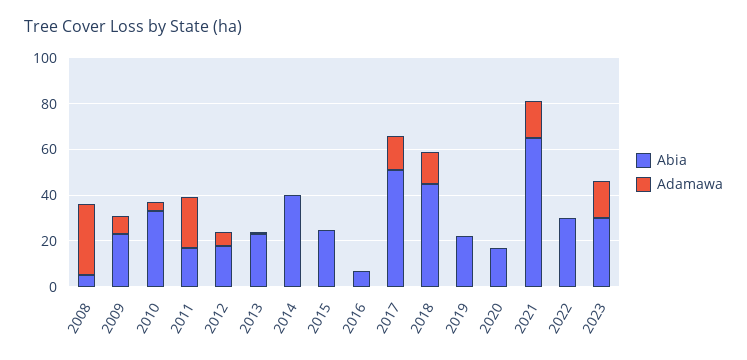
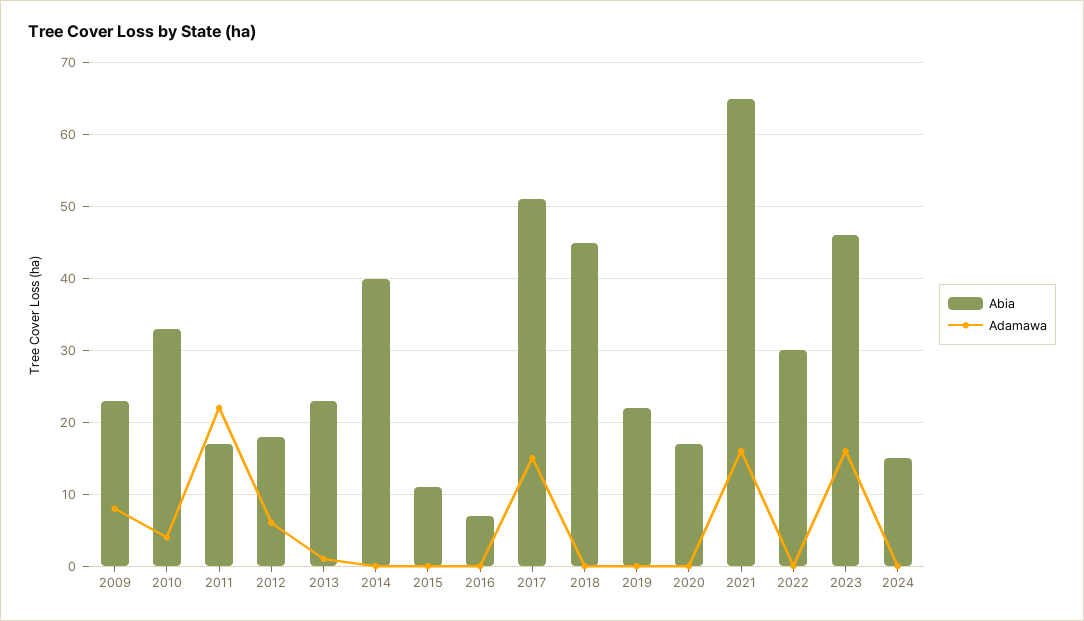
Abia, 2008: 5 -> none
Adamawa, 2008: 30 -> none
Abia, 2015: 25 -> 11
Adamawa, 2018: 15 -> 0
Abia, 2023: 30 -> 46
Abia, 2024: none -> 15
Adamawa, 2024: none -> 0

